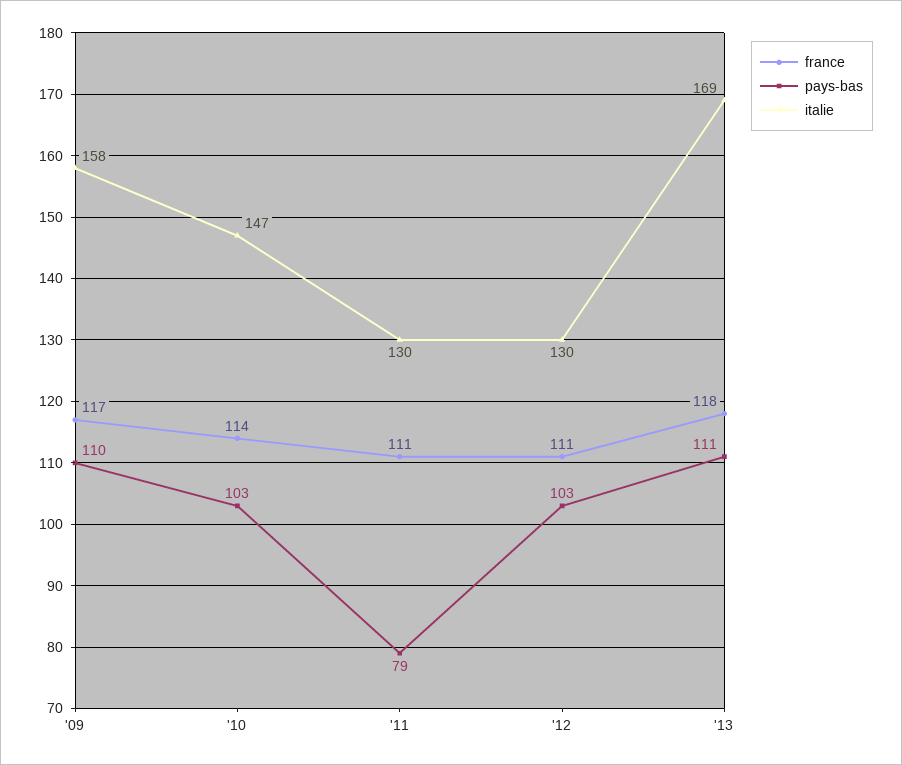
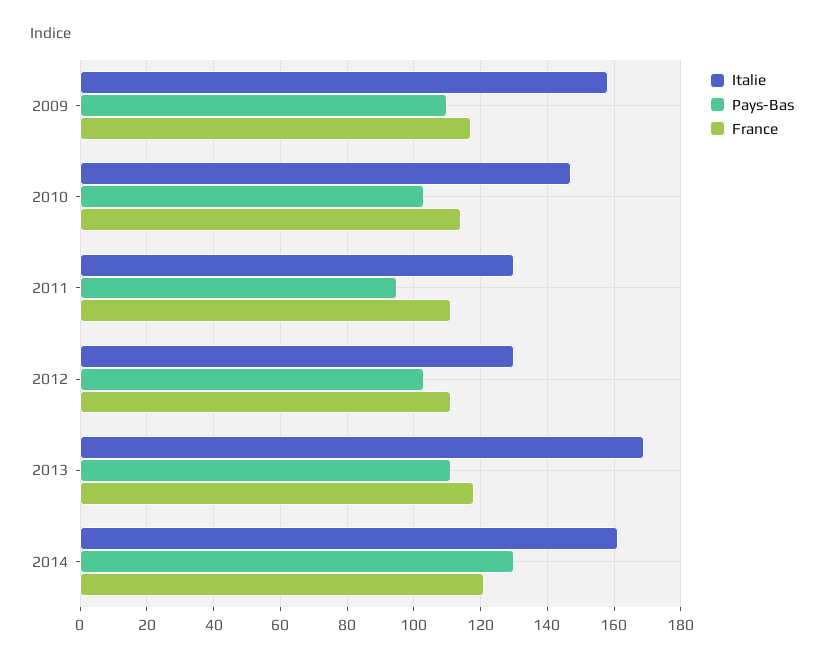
pays-bas, '11: 79 -> 95
italie, 2014: none -> 160
pays-bas, 2014: none -> 130
france, 2014: none -> 120

